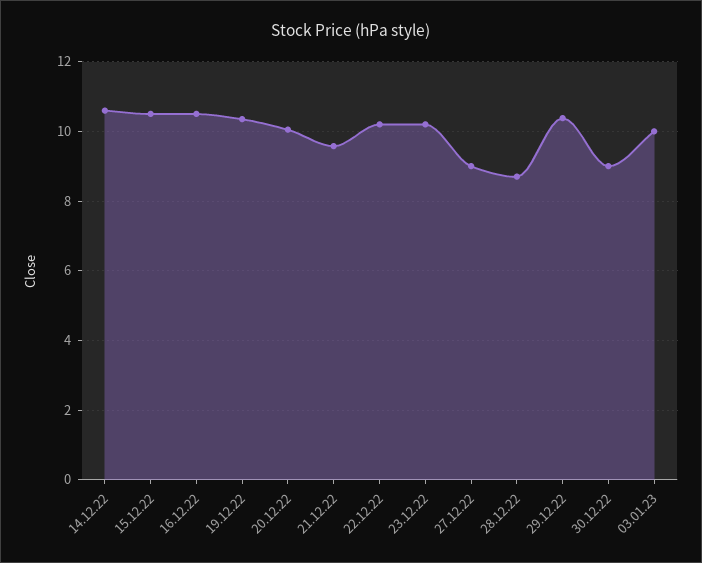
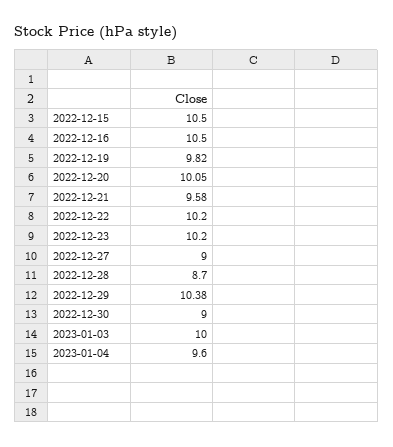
14.12.22: 10.6 -> none
19.12.22: 10.4 -> 9.82
2023-01-04: none -> 9.6

